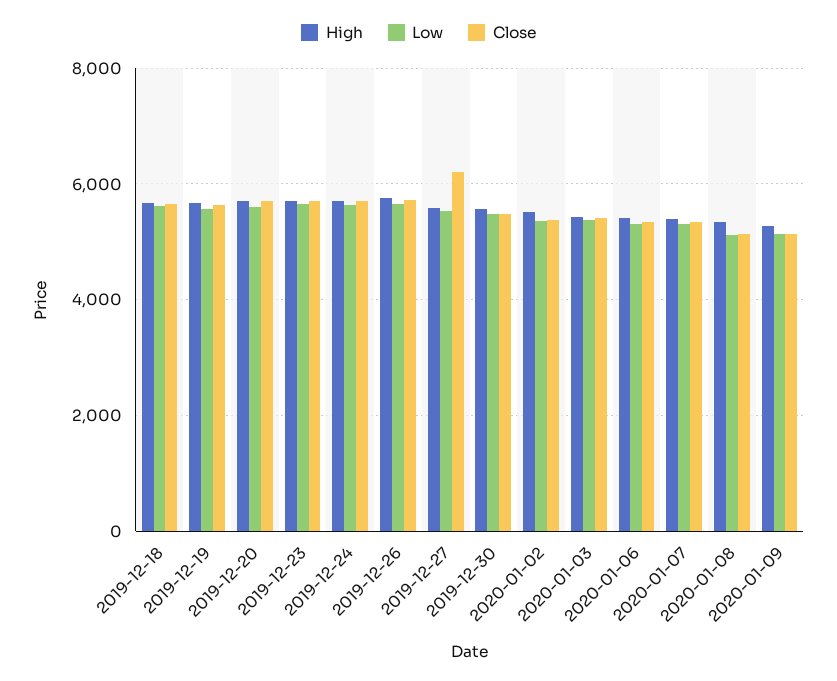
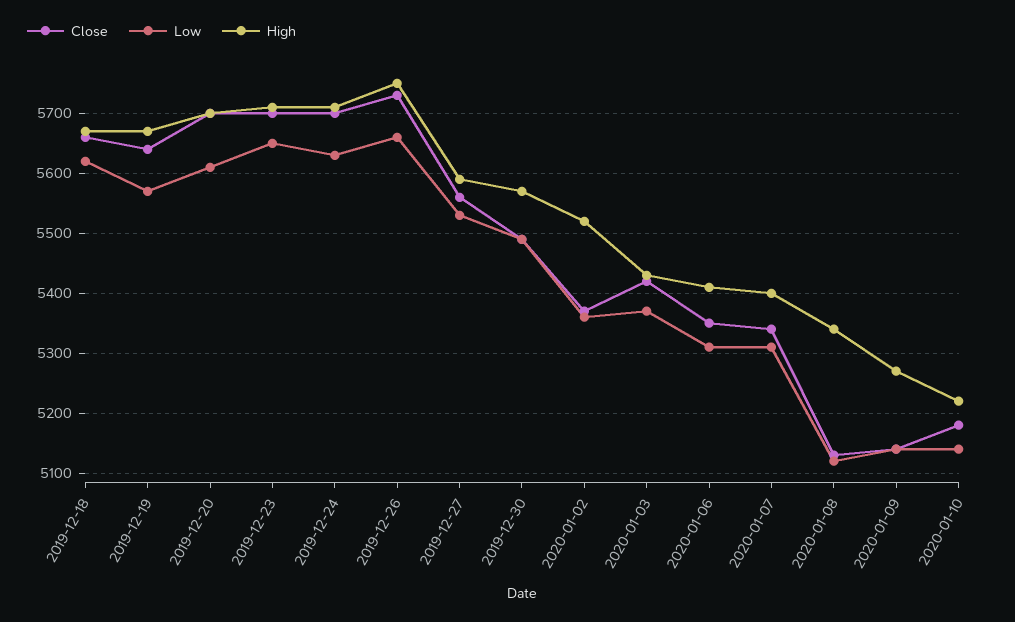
Close, 2019-12-27: 6200 -> 5560
Close, 2020-01-10: none -> 5180
Low, 2020-01-10: none -> 5140
High, 2020-01-10: none -> 5220

